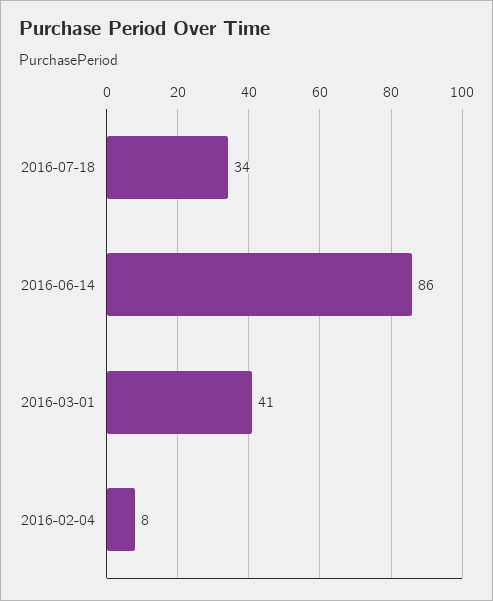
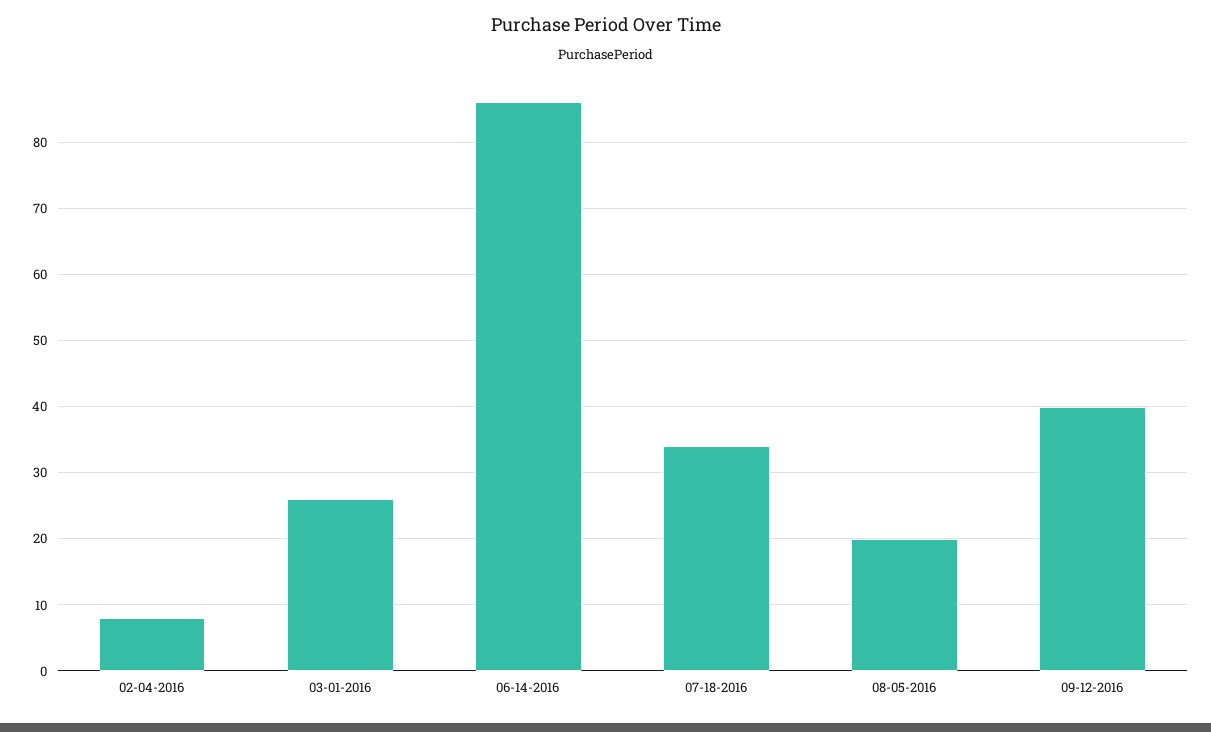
2016-03-01: 41 -> 26
08-05-2016: none -> 20
09-12-2016: none -> 40

